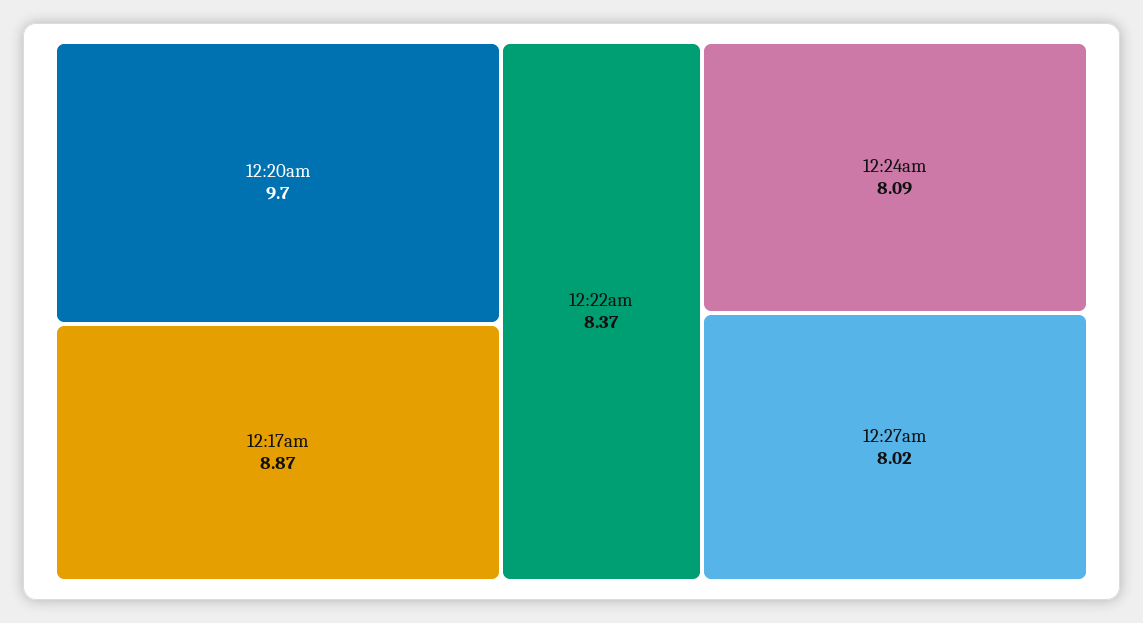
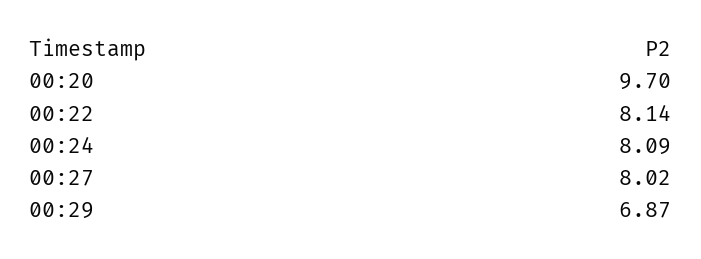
12:17am: 8.87 -> none
12:22am: 8.37 -> 8.14
00:29: none -> 6.87

